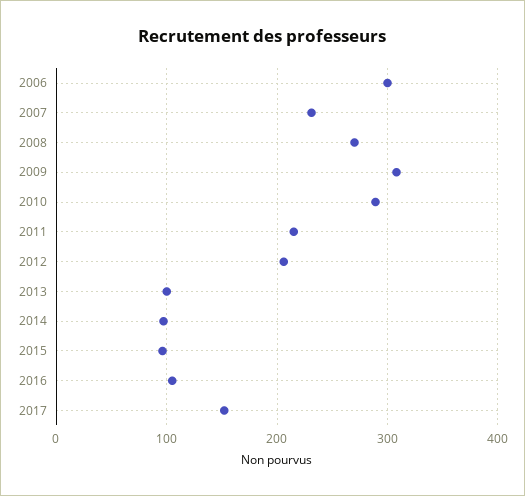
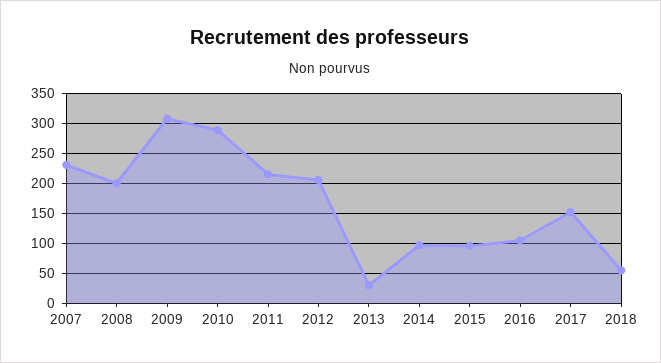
2006: 300 -> none
2008: 270 -> 200
2013: 100 -> 25
2018: none -> 50

